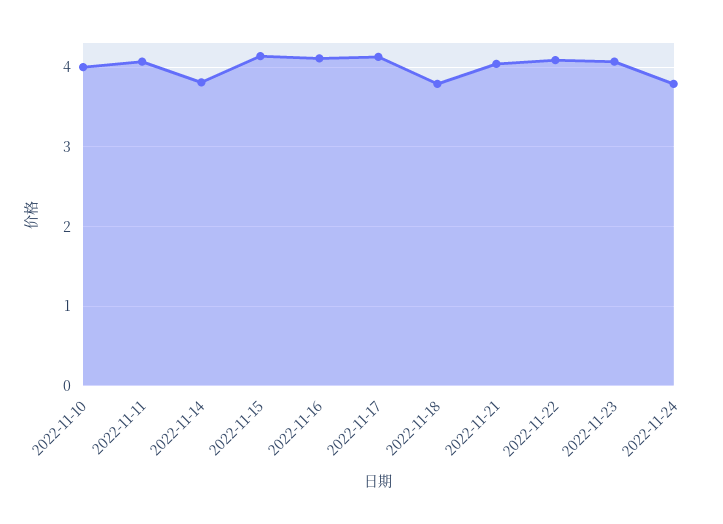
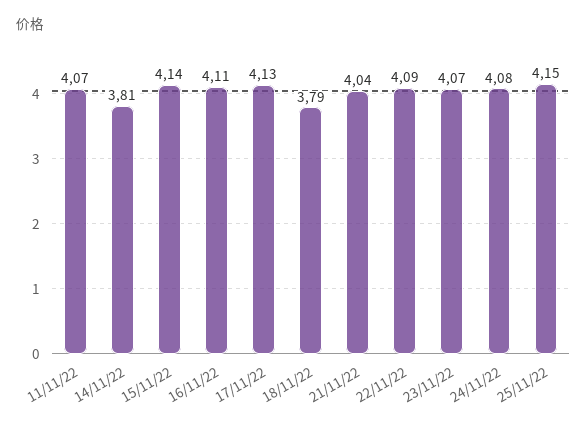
2022-11-10: 4 -> none
2022-11-24: 3.8 -> 4.08
25/11/22: none -> 4.15

